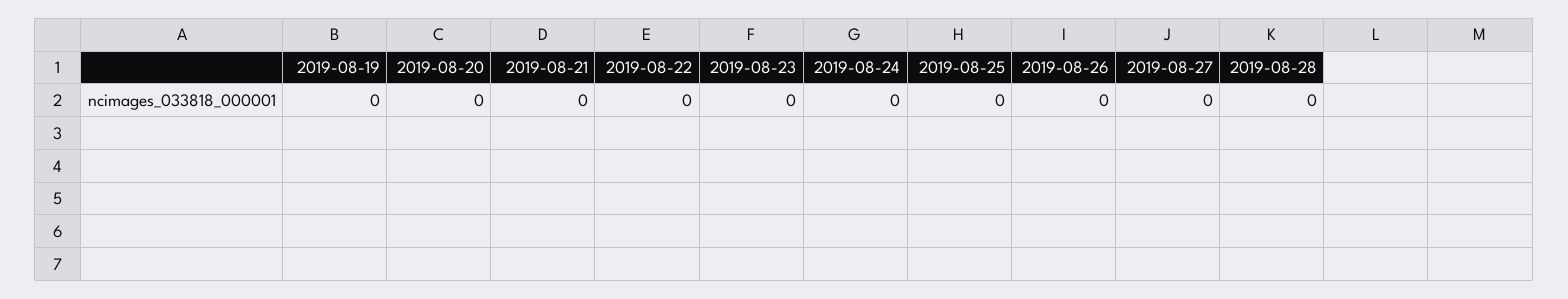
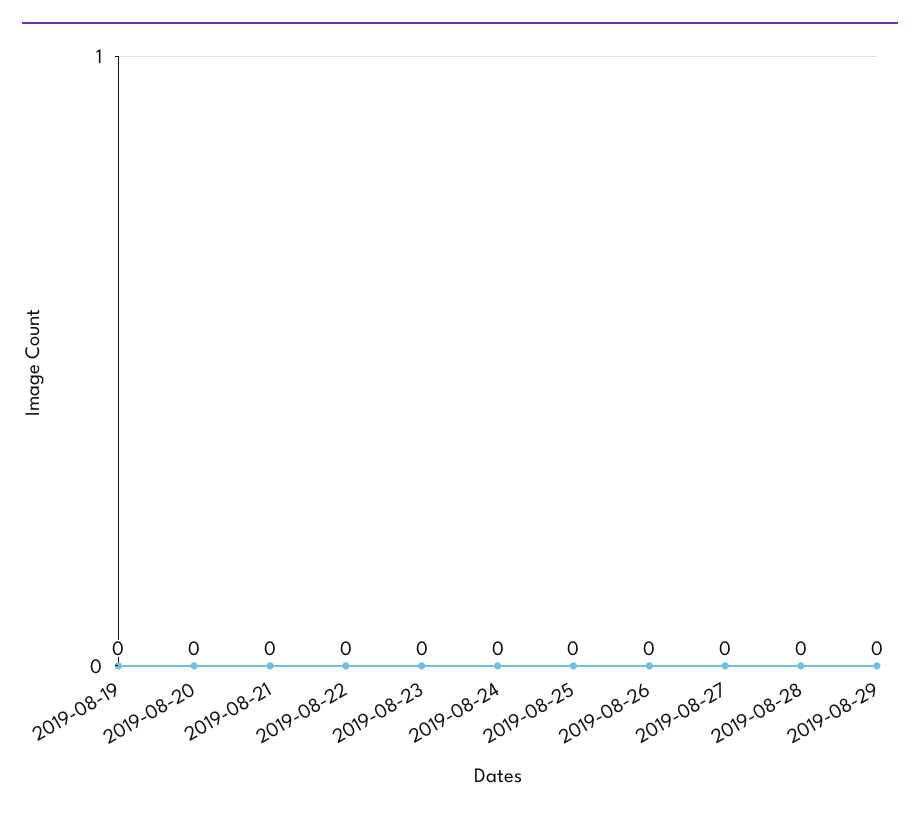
2019-08-29: none -> 0

